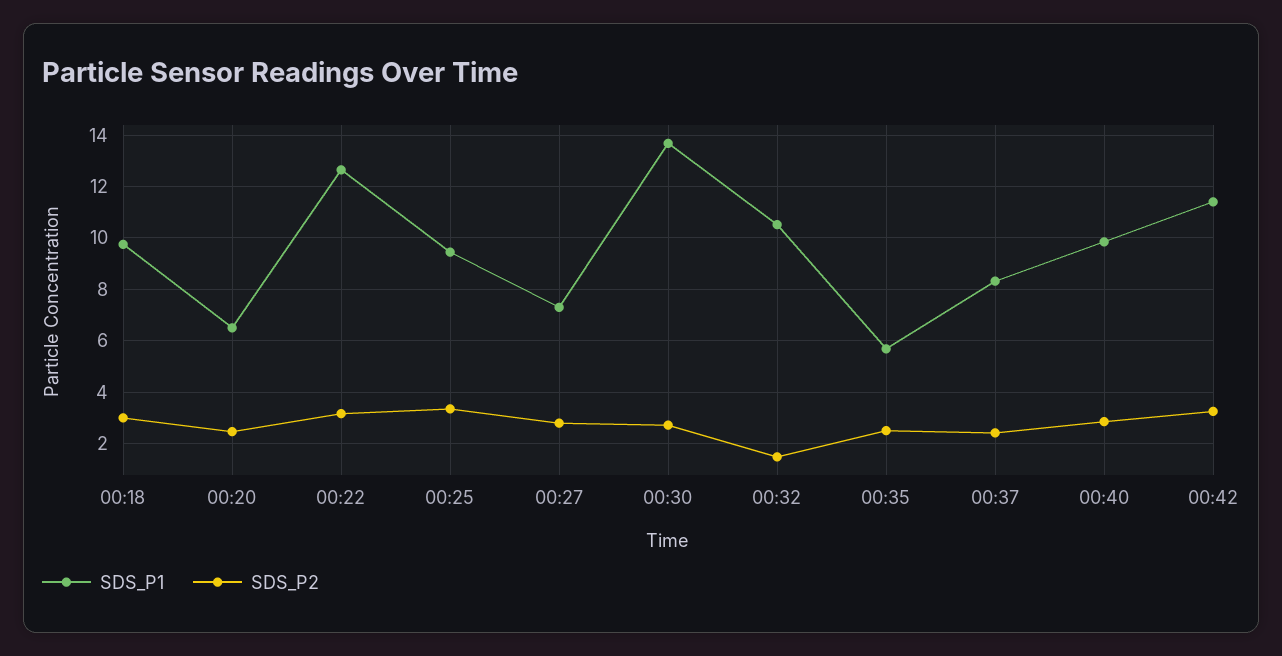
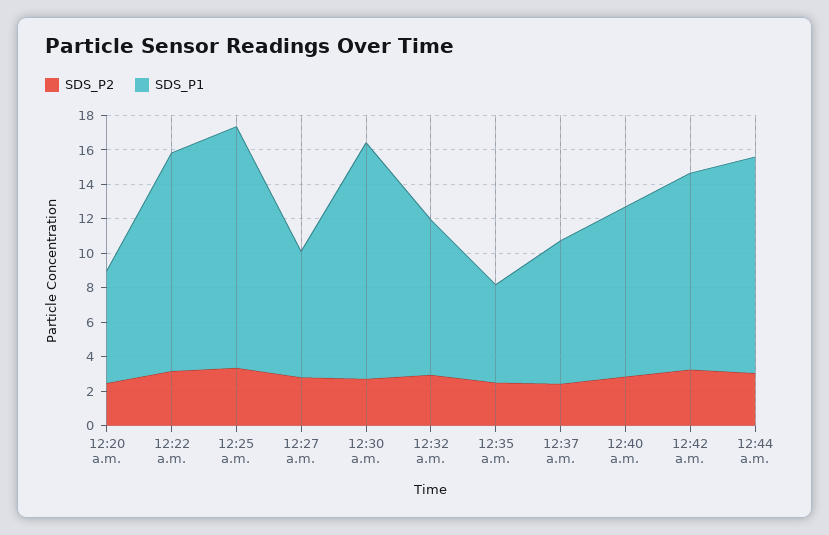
SDS_P1, 00:18: 9.75 -> none
SDS_P2, 00:18: 3 -> none
SDS_P1, 00:25: 9.5 -> 14
SDS_P1, 00:32: 10.5 -> 9
SDS_P2, 00:32: 1.5 -> 3
SDS_P2, 12:44 a.m.: none -> 3
SDS_P1, 12:44 a.m.: none -> 12.5

